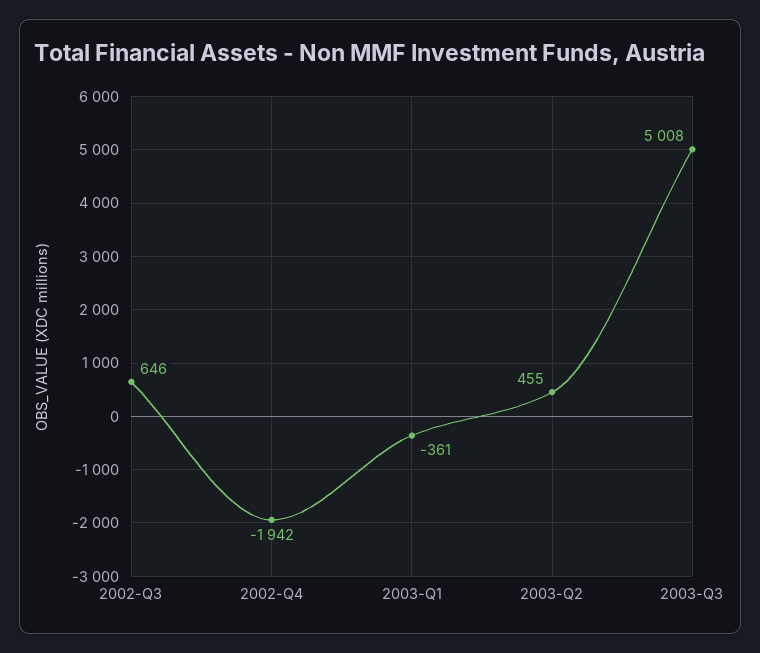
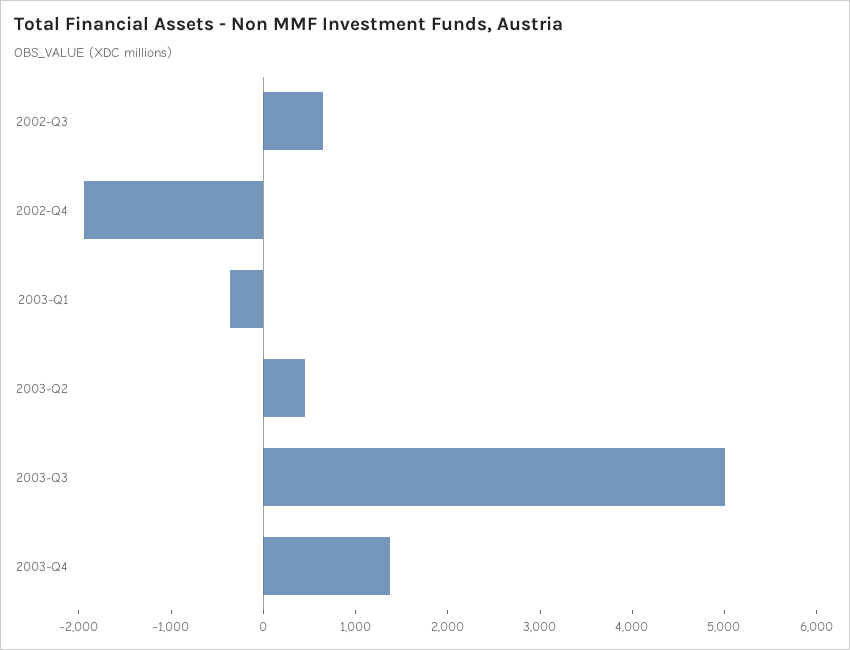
2003-Q4: none -> 1400

